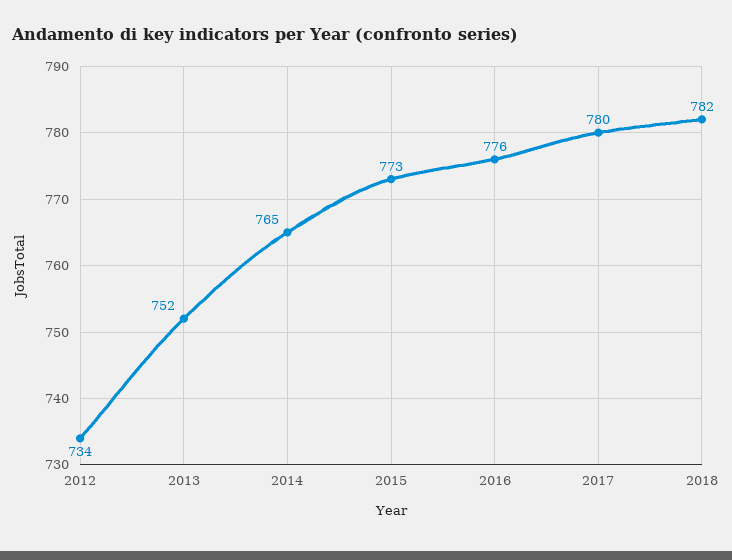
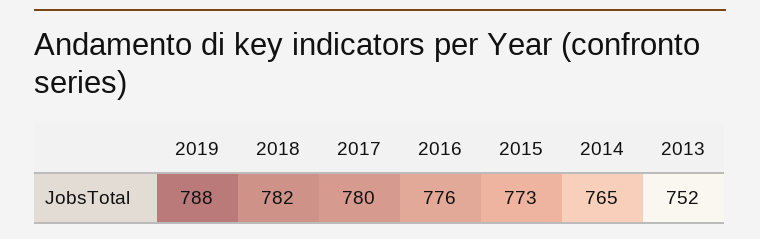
2012: 734 -> none
2019: none -> 788

